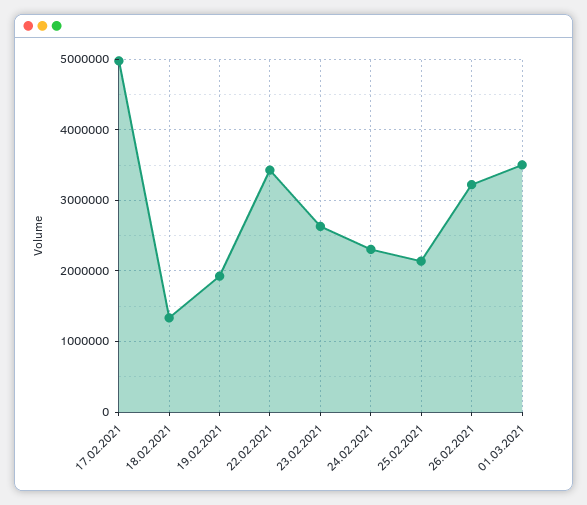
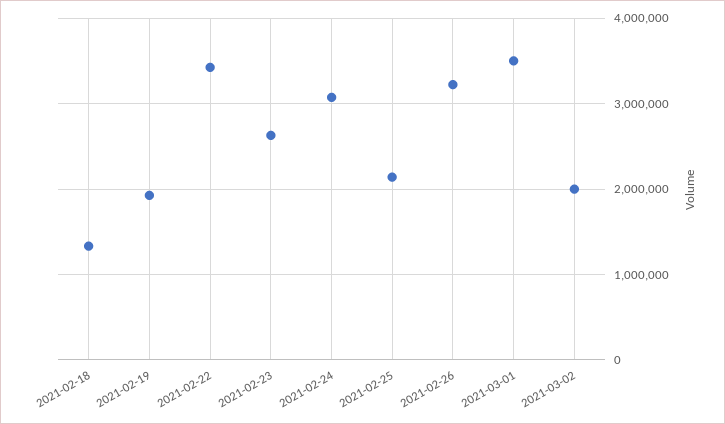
17.02.2021: 5000000 -> none
24.02.2021: 2300000 -> 3100000
2021-03-02: none -> 2000000

